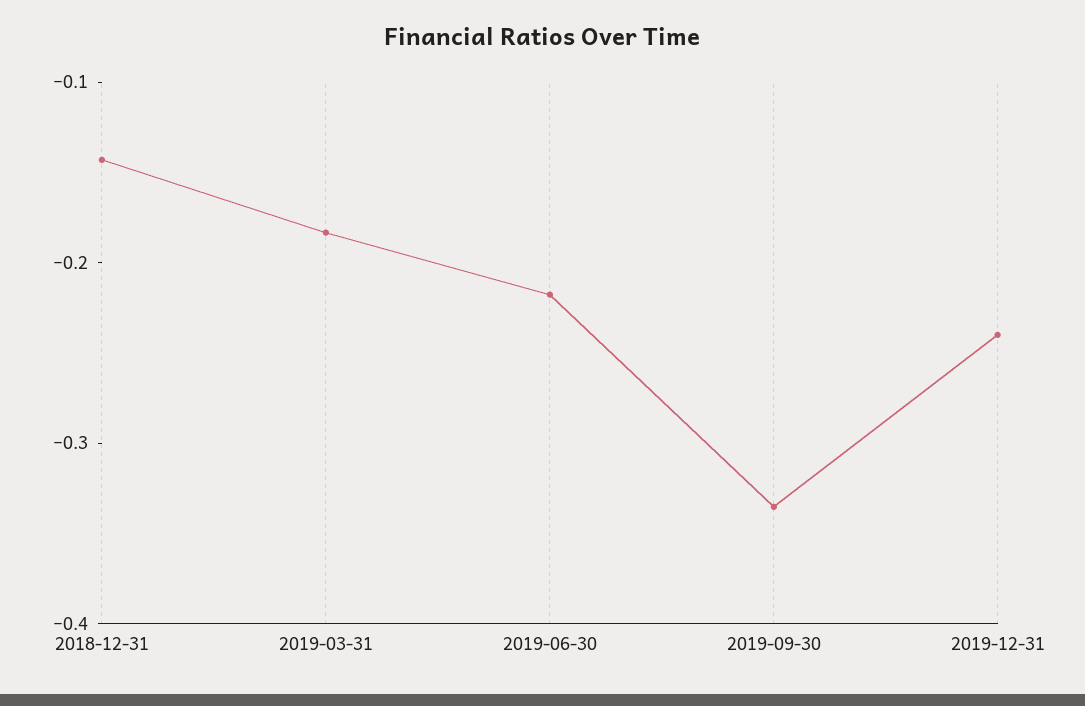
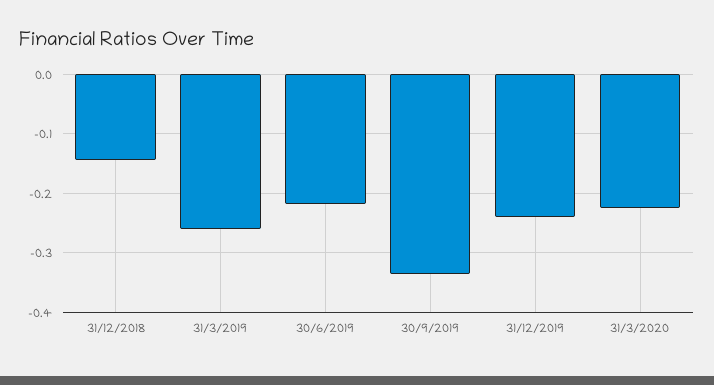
2019-03-31: -0.18 -> -0.26
31/3/2020: none -> -0.22

